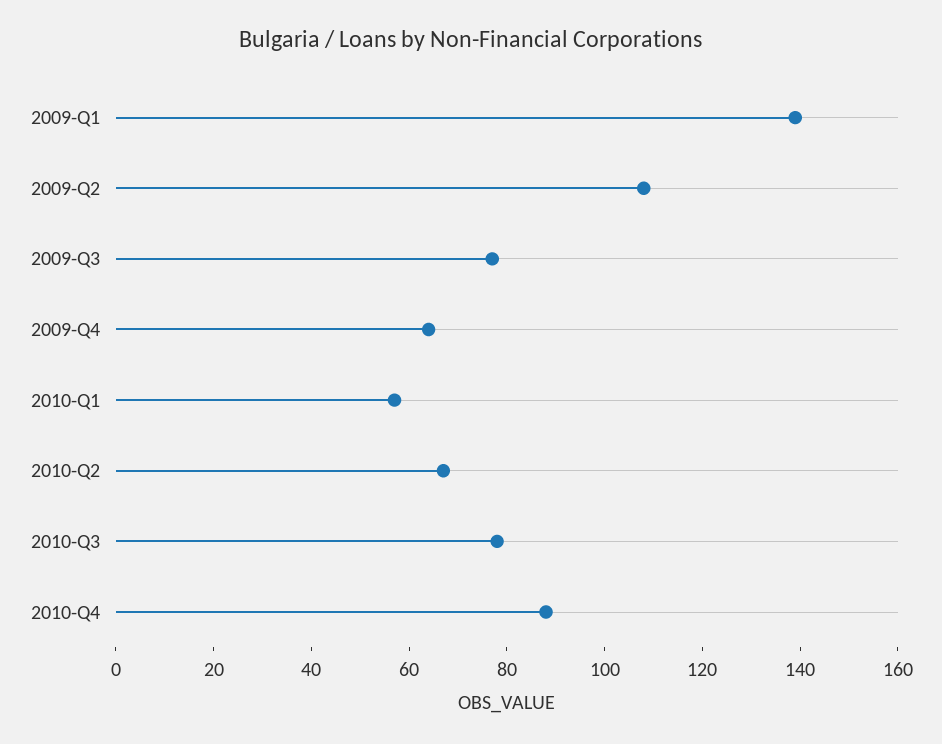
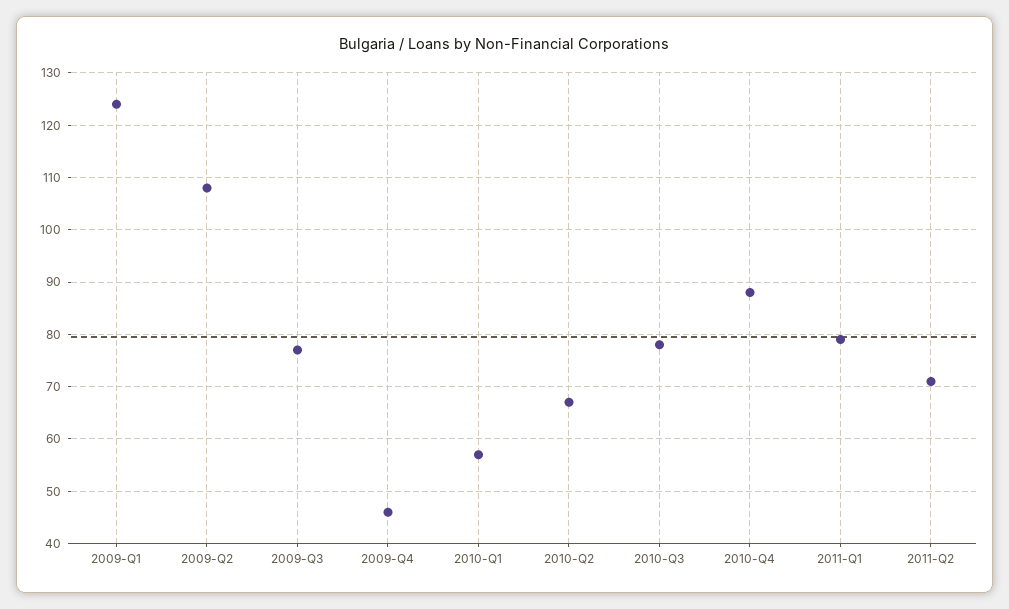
2009-Q1: 140 -> 125
2009-Q4: 65 -> 45
2011-Q1: none -> 80
2011-Q2: none -> 70

